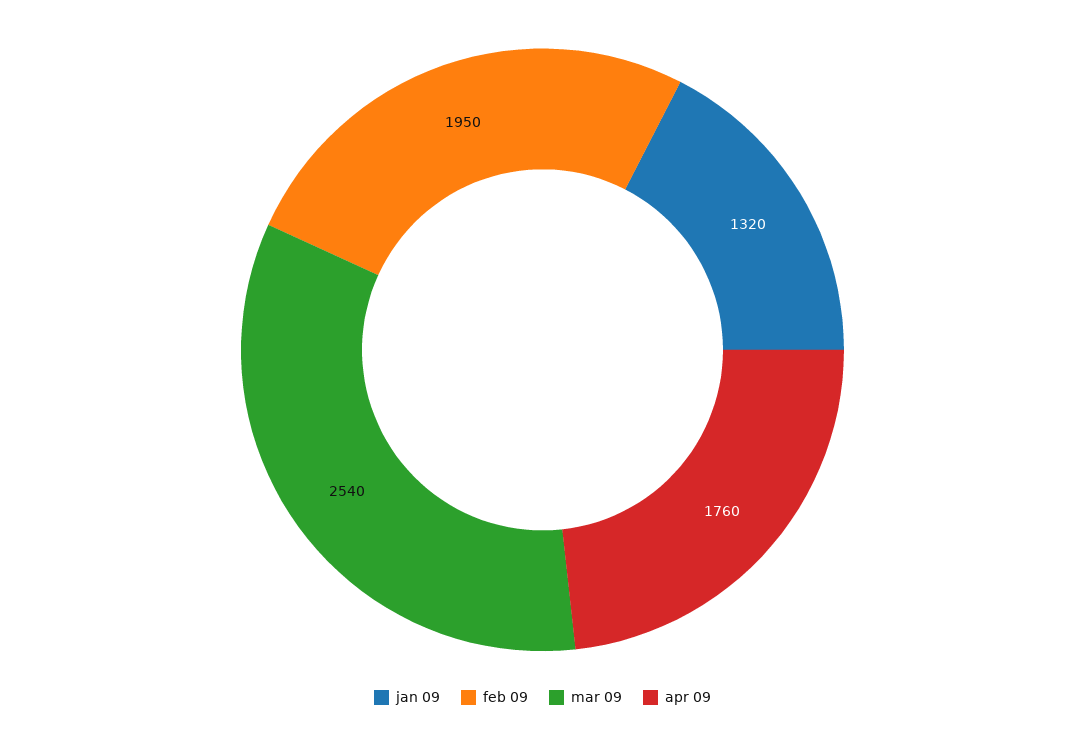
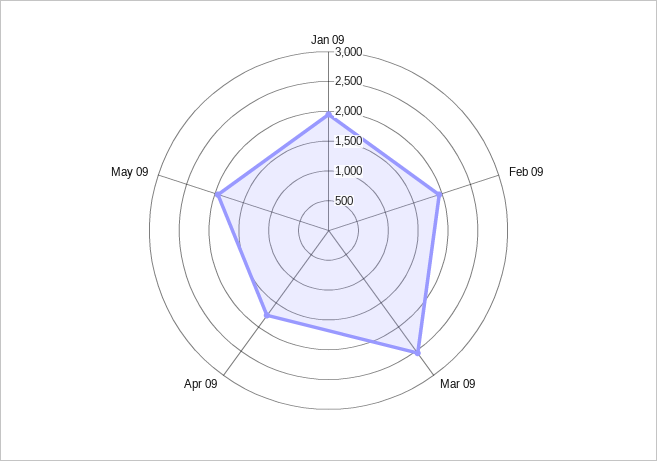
jan 09: 1320 -> 2000
May 09: none -> 2000

